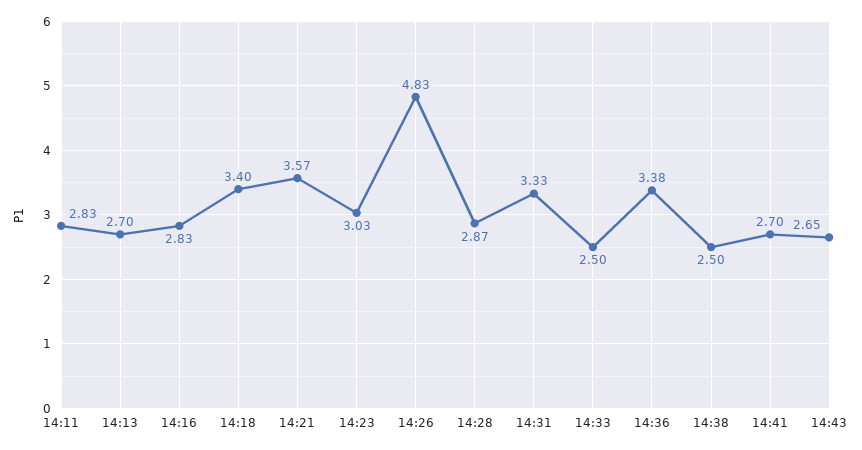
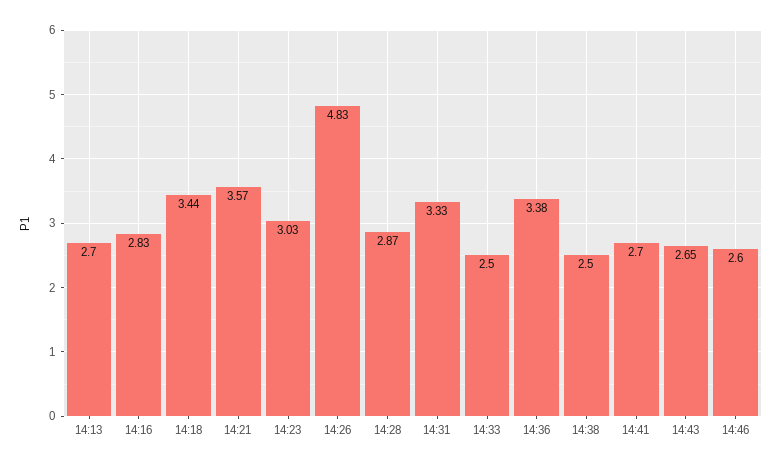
14:11: 2.83 -> none
14:18: 3.4 -> 3.44
14:46: none -> 2.6

